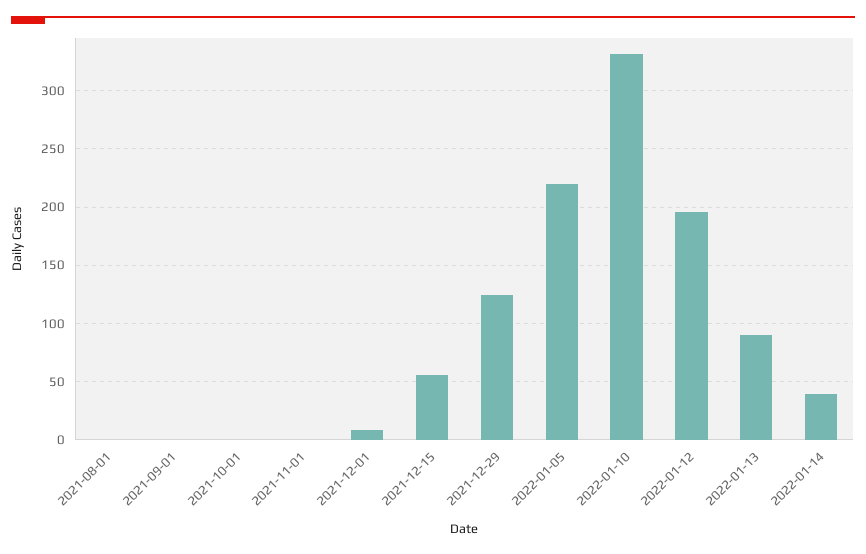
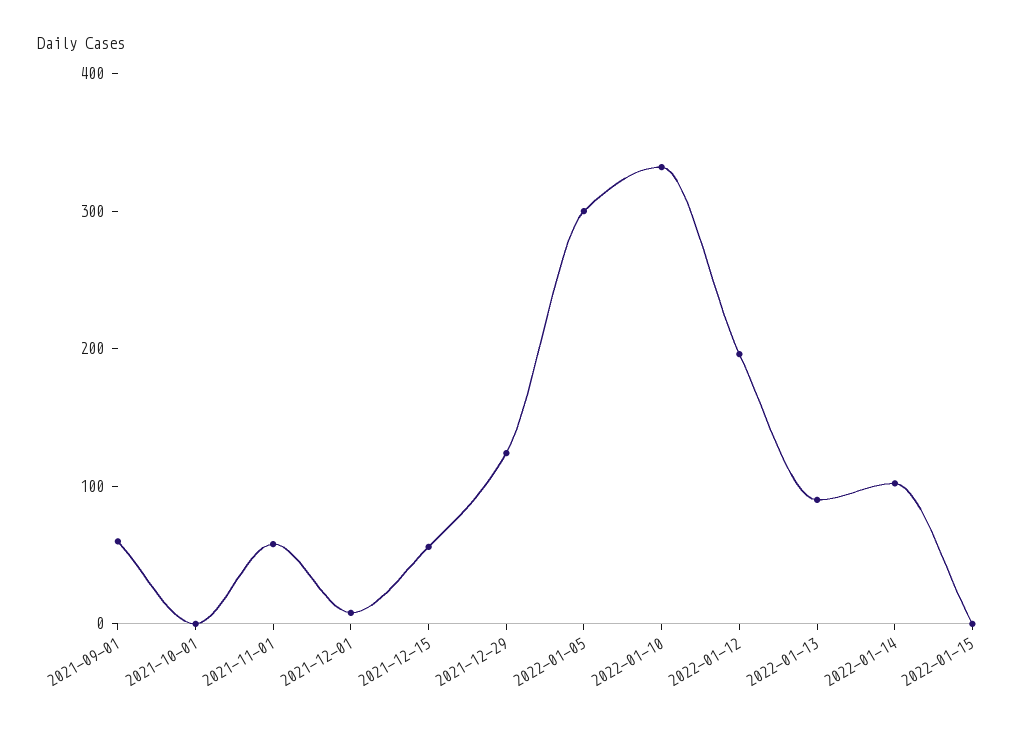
2021-08-01: 0 -> none
2021-09-01: 0 -> 60
2021-11-01: 0 -> 60
2022-01-05: 220 -> 300
2022-01-14: 40 -> 100
2022-01-15: none -> 0

